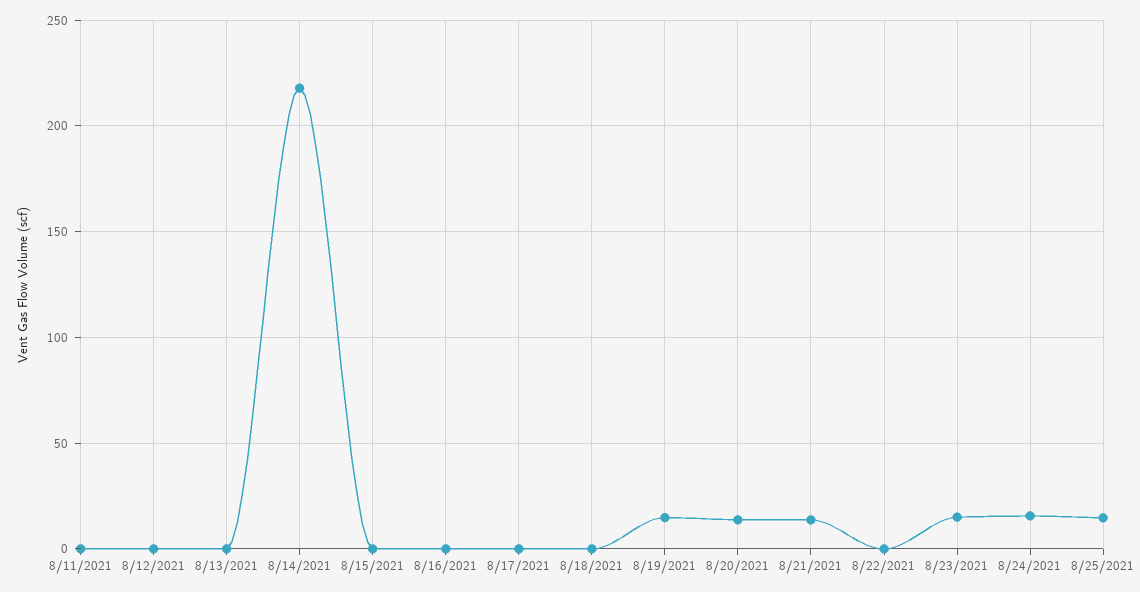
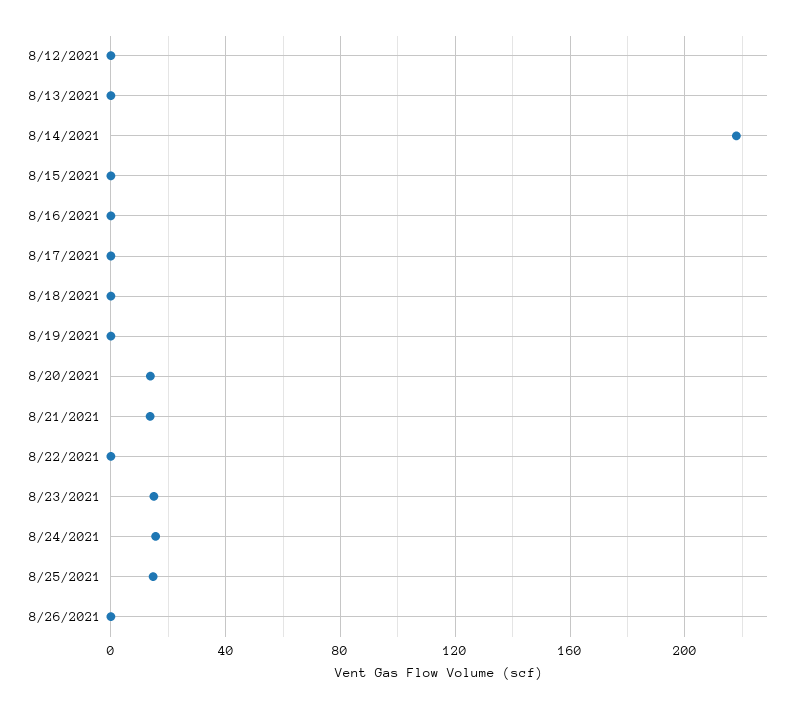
8/11/2021: 0 -> none
8/19/2021: 15 -> 0
8/26/2021: none -> 0

